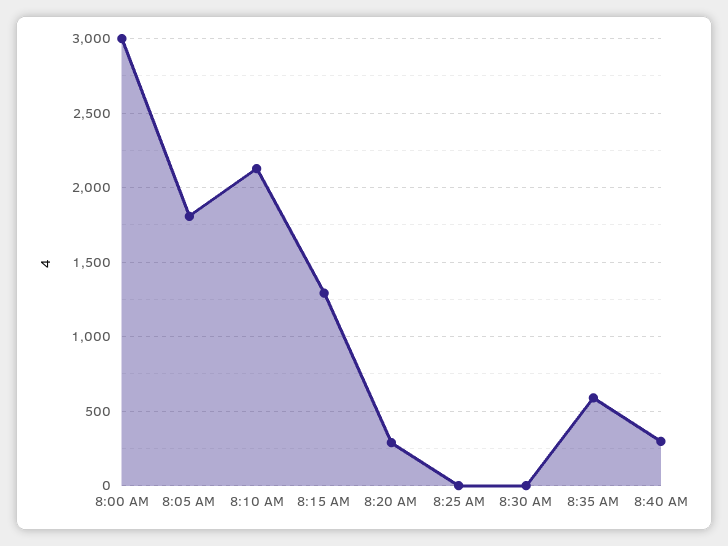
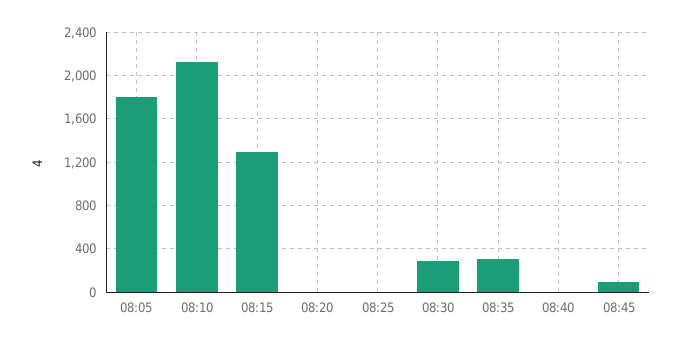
8:00 AM: 3000 -> none
8:20 AM: 300 -> 0
8:30 AM: 0 -> 300
8:35 AM: 600 -> 300
8:40 AM: 300 -> 0
08:45: none -> 100

